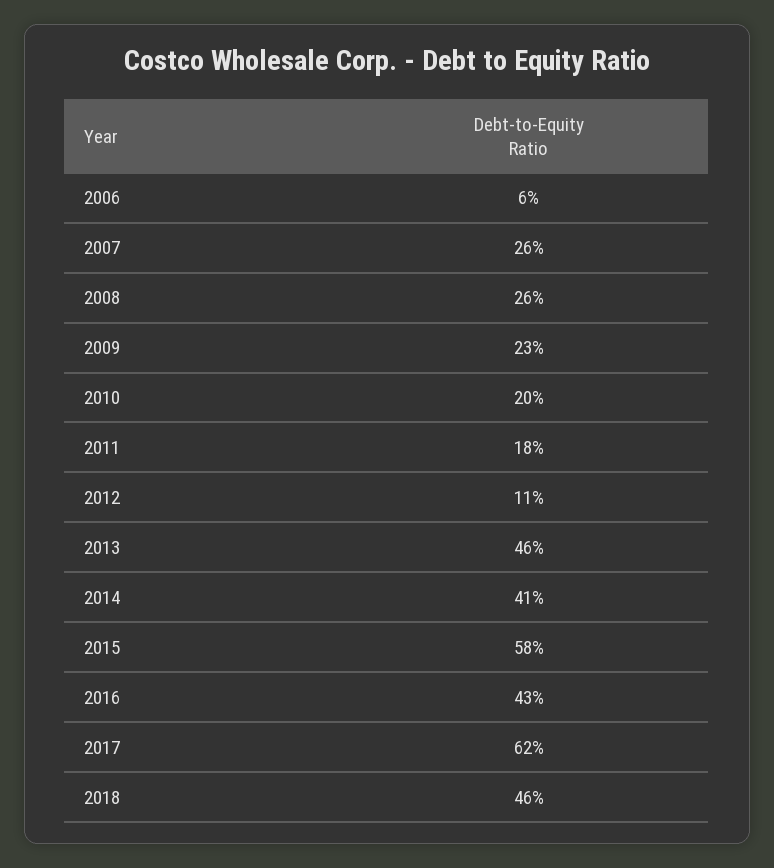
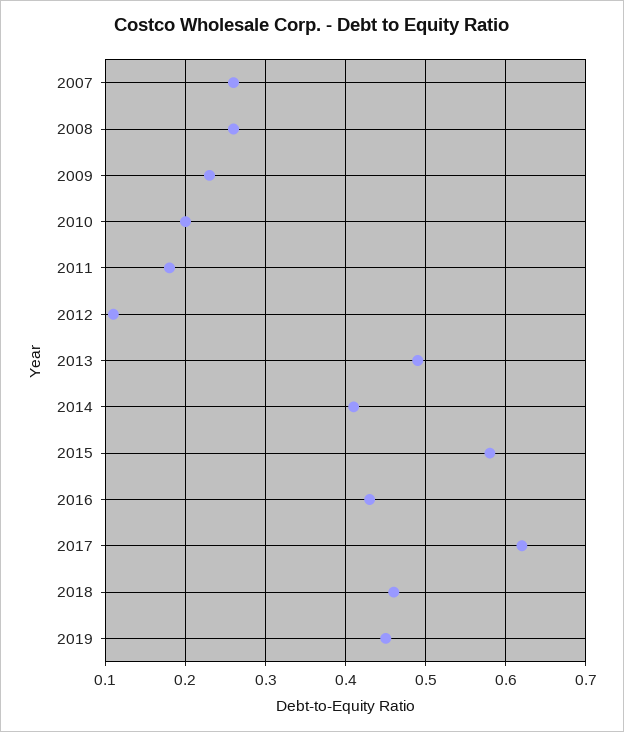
2006: 0.06 -> none
2013: 0.46 -> 0.49
2019: none -> 0.45

